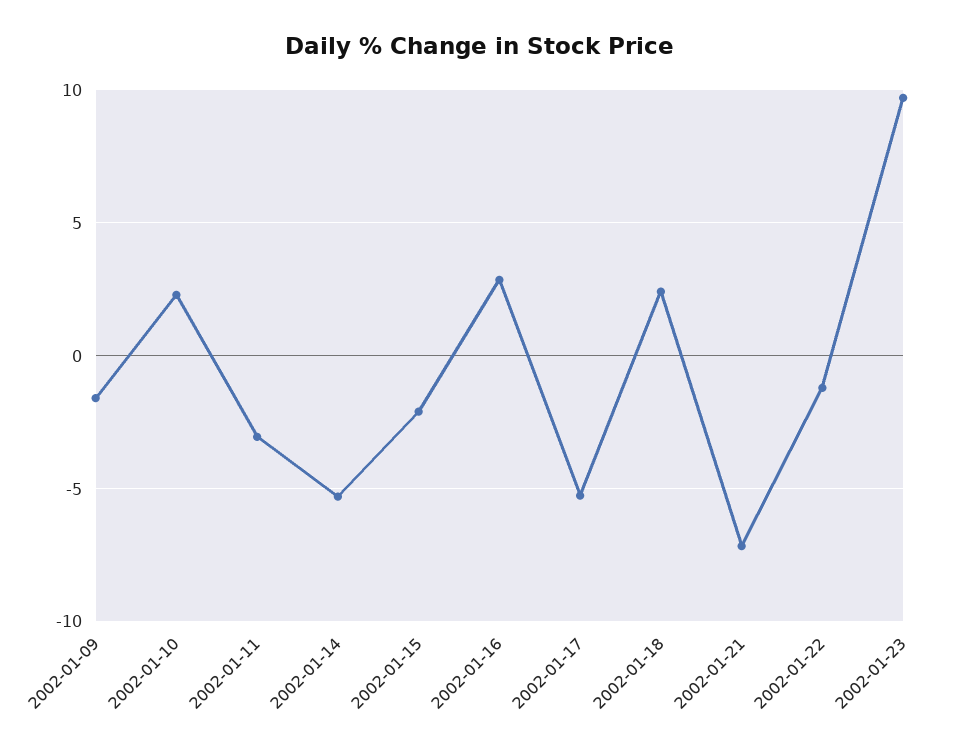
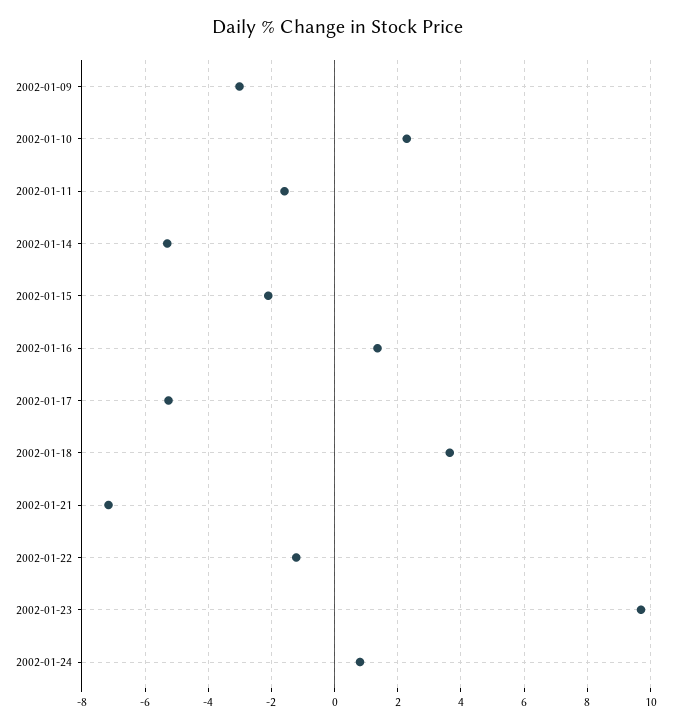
2002-01-09: -1.5 -> -3
2002-01-11: -3 -> -1.6
2002-01-16: 3 -> 1.4
2002-01-18: 2.5 -> 3.6
2002-01-24: none -> 0.8

